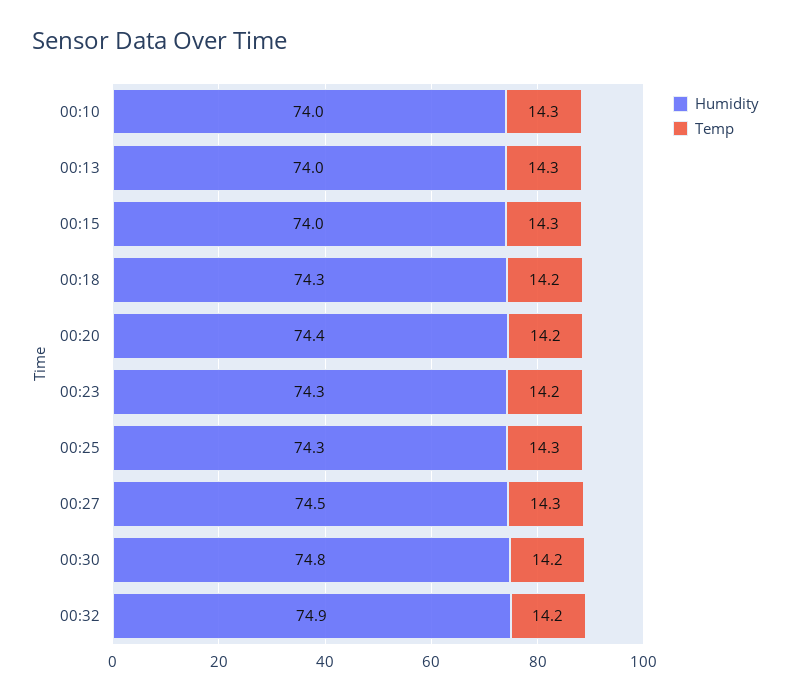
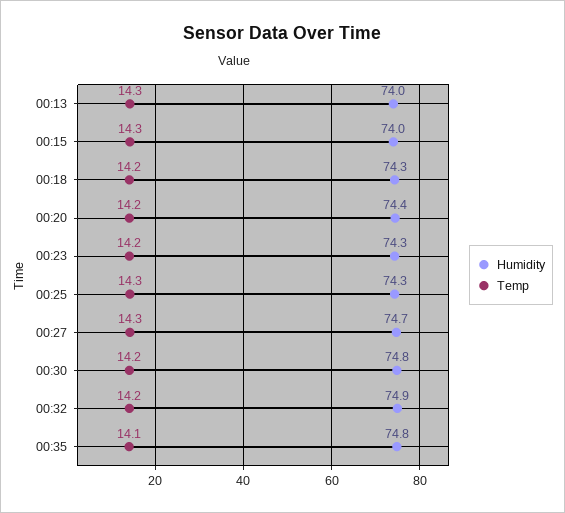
Humidity, 00:10: 74 -> none
Temp, 00:10: 14.3 -> none
Humidity, 00:27: 74.5 -> 74.7
Humidity, 00:35: none -> 74.8
Temp, 00:35: none -> 14.1

